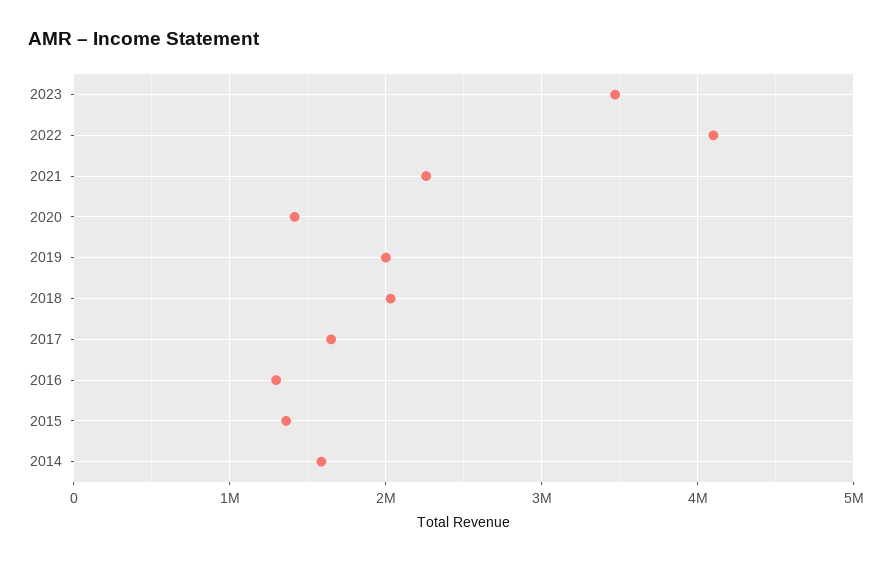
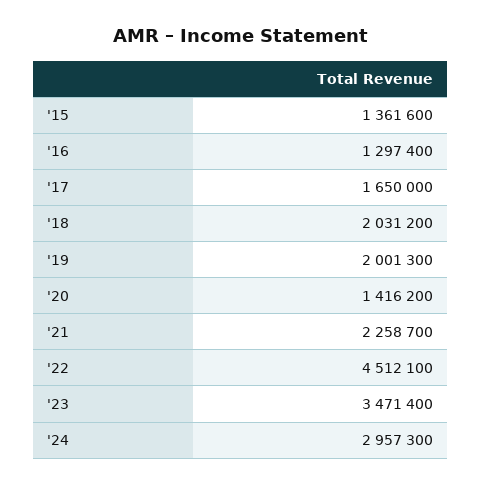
2022: 4100000 -> 4512100
2014: 1600000 -> none
'24: none -> 2957300

